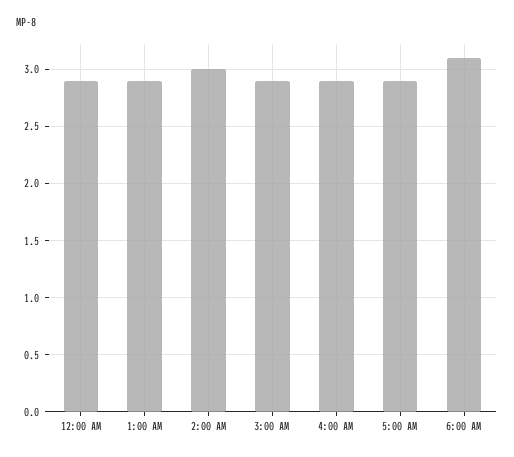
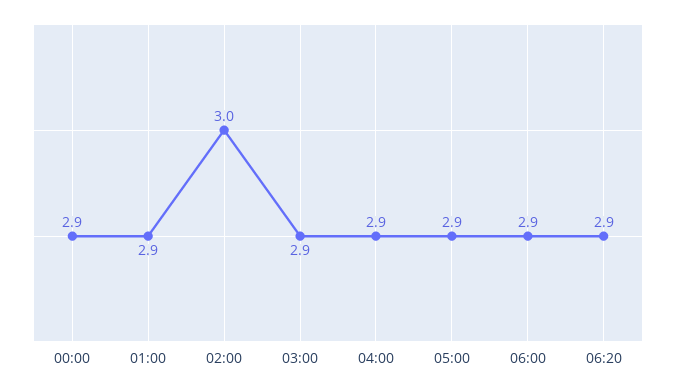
6:00 AM: 3.1 -> 2.9
06:20: none -> 2.9

